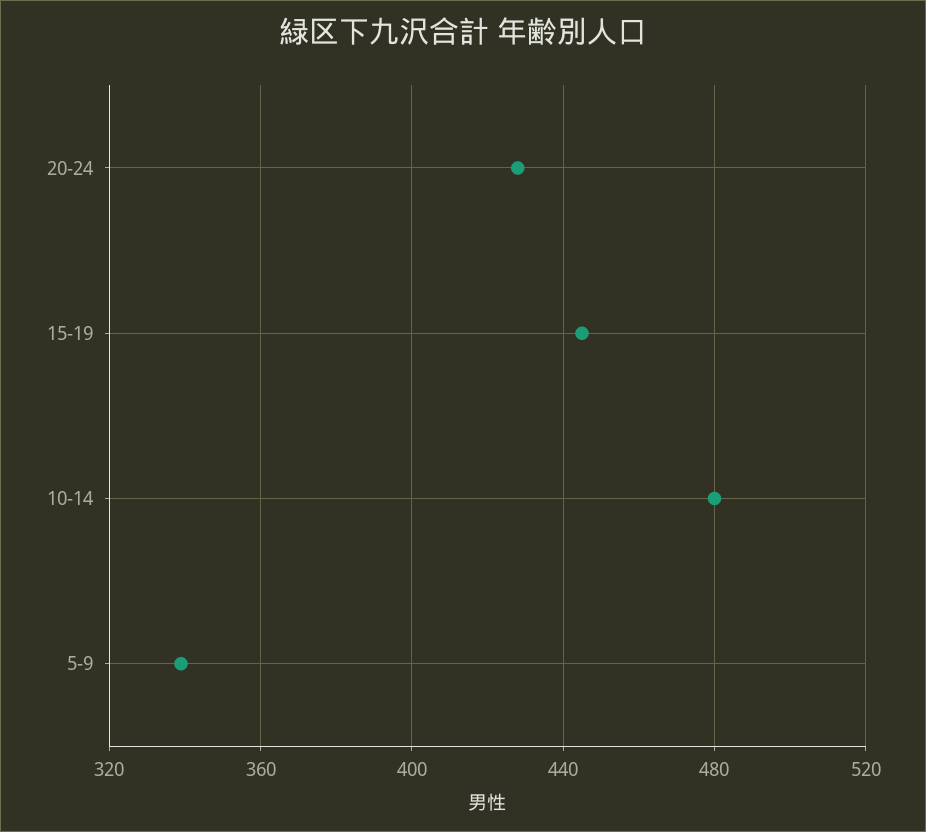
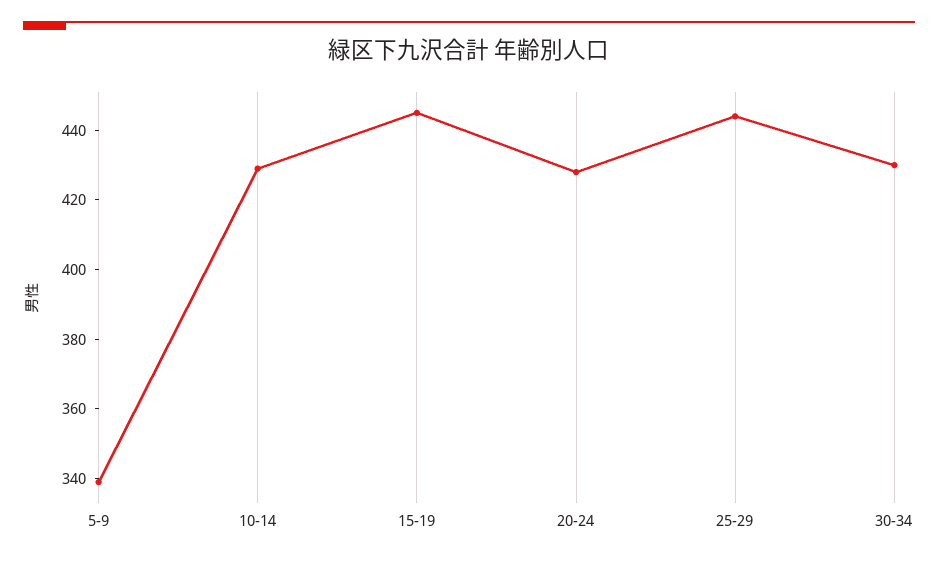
10-14: 480 -> 430
25-29: none -> 445
30-34: none -> 430

